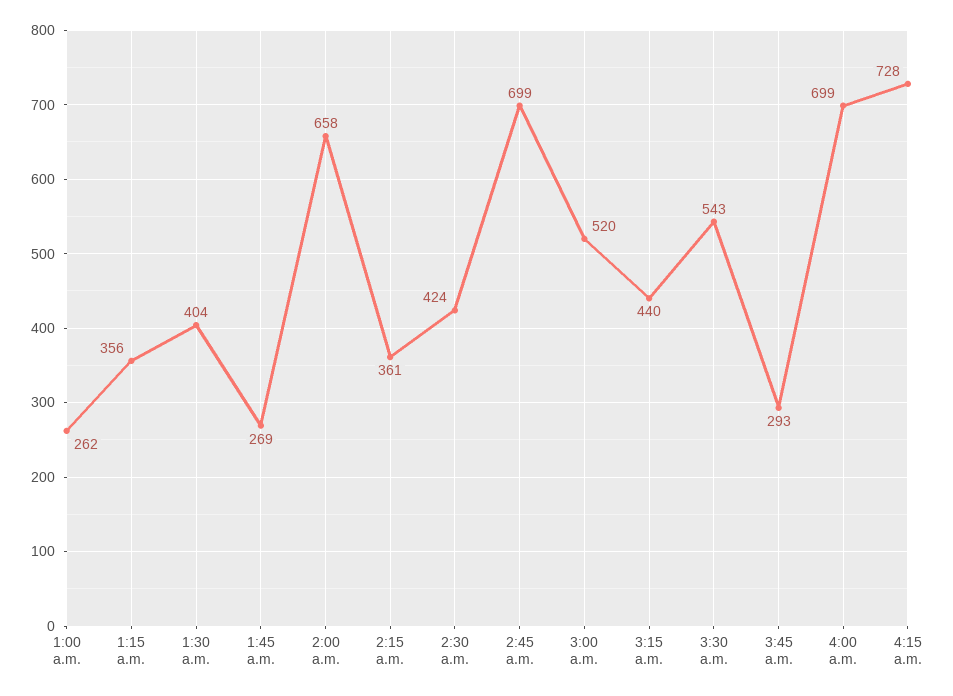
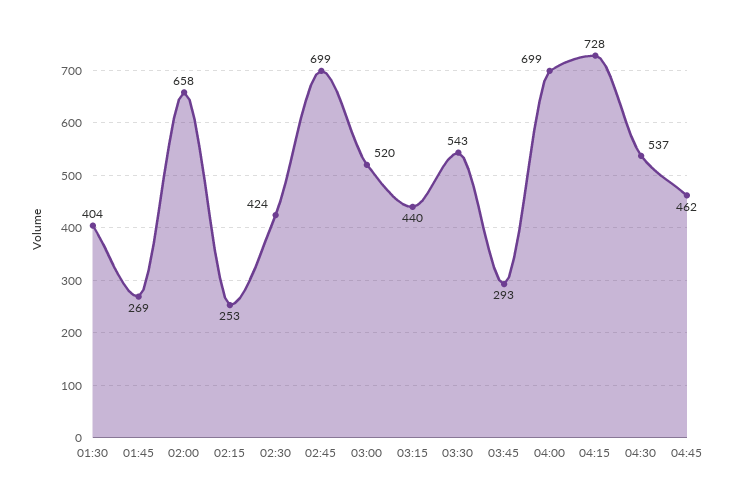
1:00 a.m.: 262 -> none
1:15 a.m.: 356 -> none
2:15 a.m.: 361 -> 253
04:30: none -> 537
04:45: none -> 462

